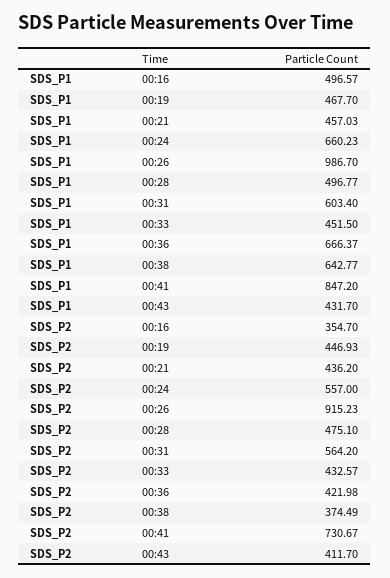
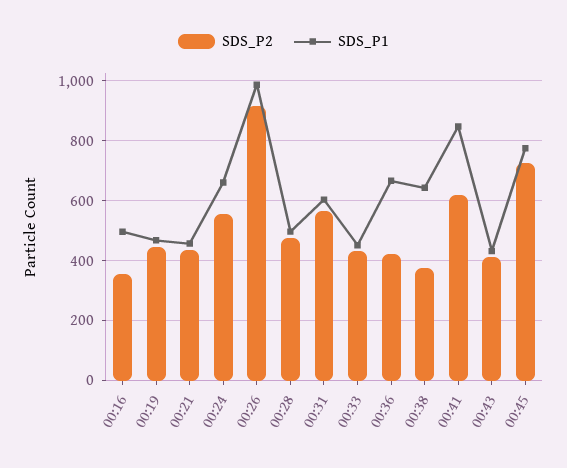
SDS_P2, 00:41: 730.67 -> 625
SDS_P2, 00:45: none -> 725
SDS_P1, 00:45: none -> 775

